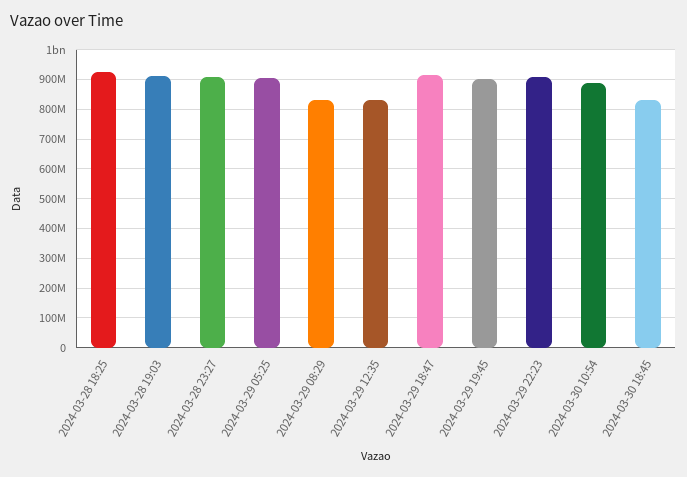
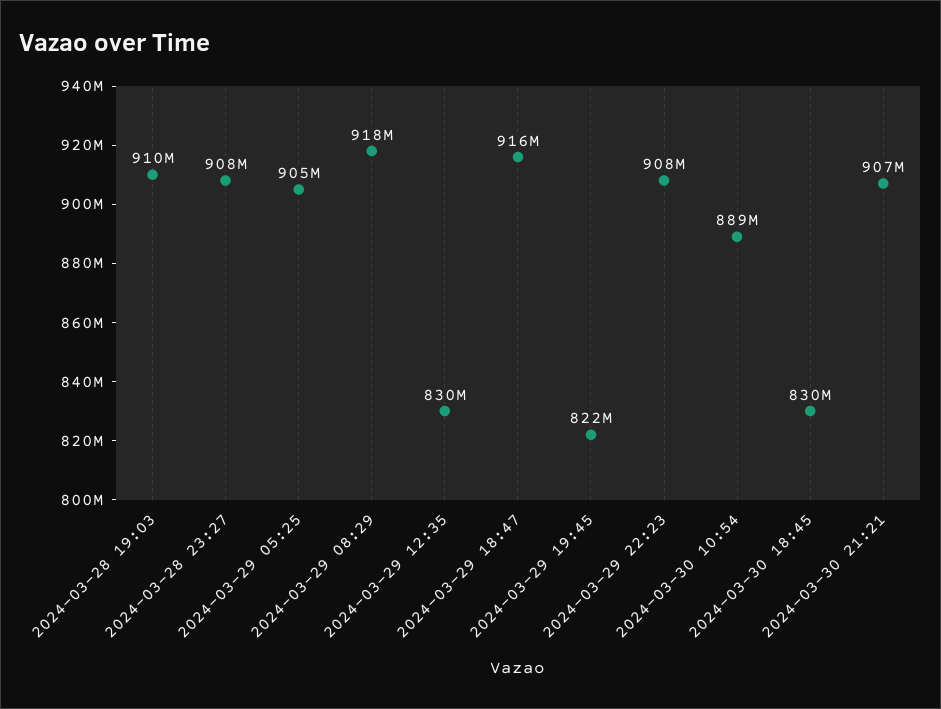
2024-03-28 18:25: 925000000 -> none
2024-03-29 08:29: 825000000 -> 918000000
2024-03-29 19:45: 900000000 -> 822000000
2024-03-30 21:21: none -> 907000000

